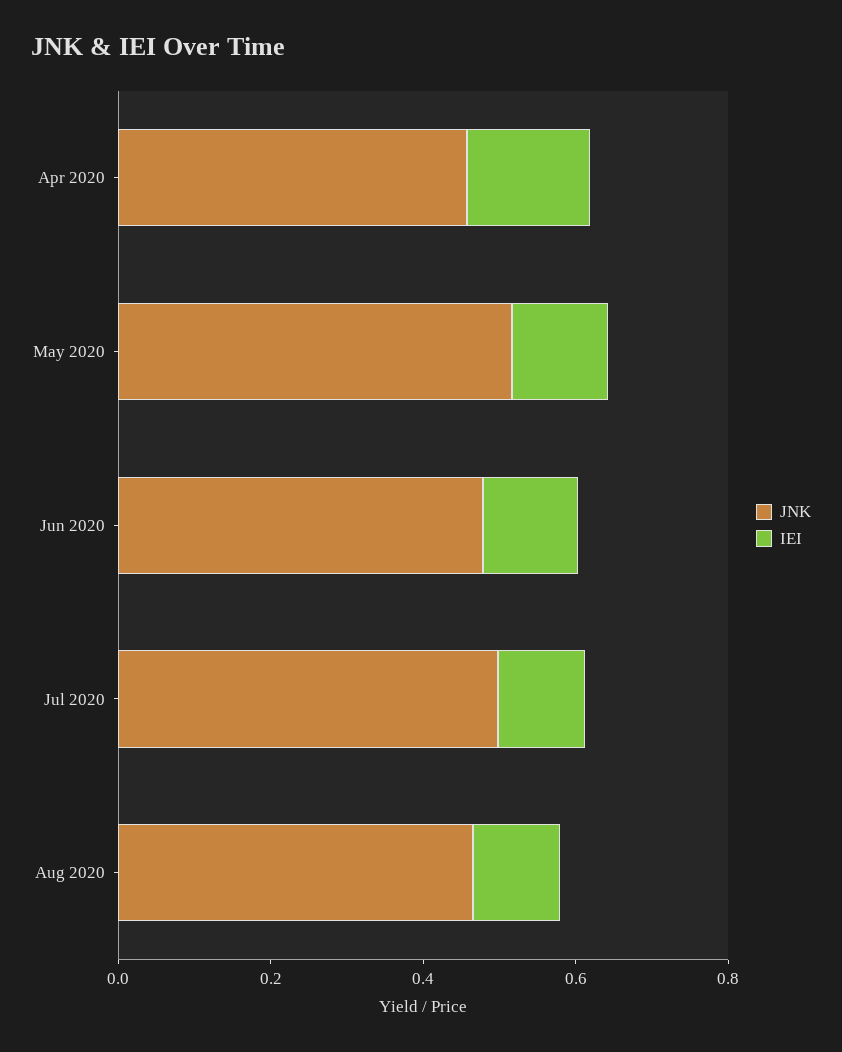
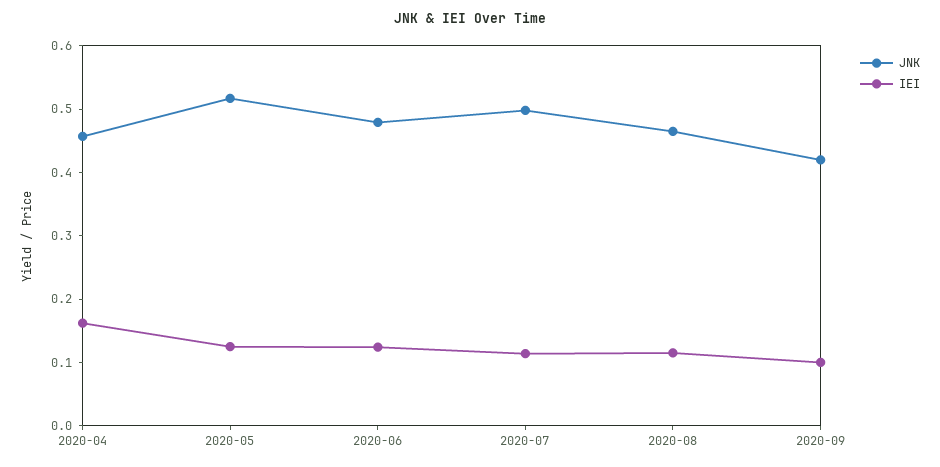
JNK, 2020-09: none -> 0.42
IEI, 2020-09: none -> 0.1

